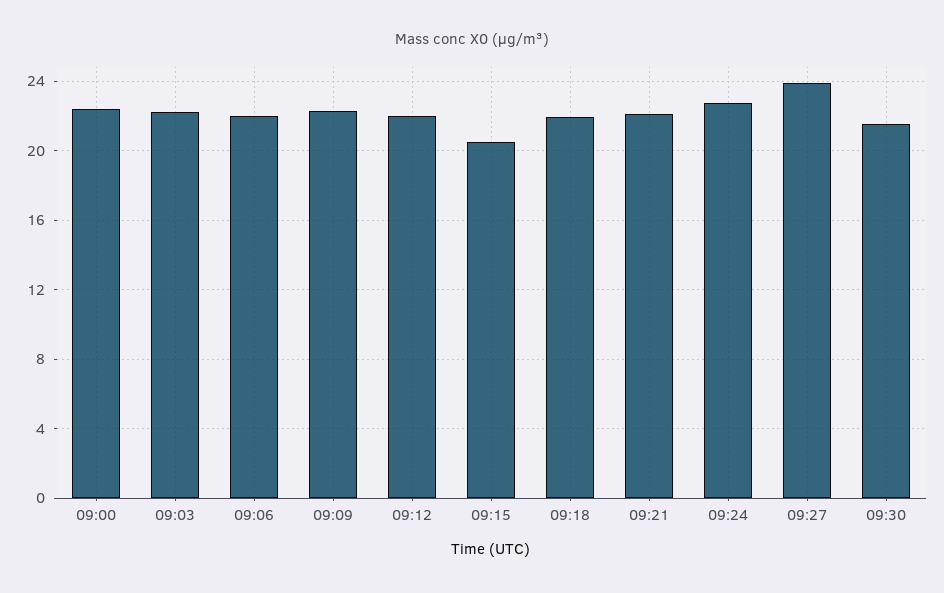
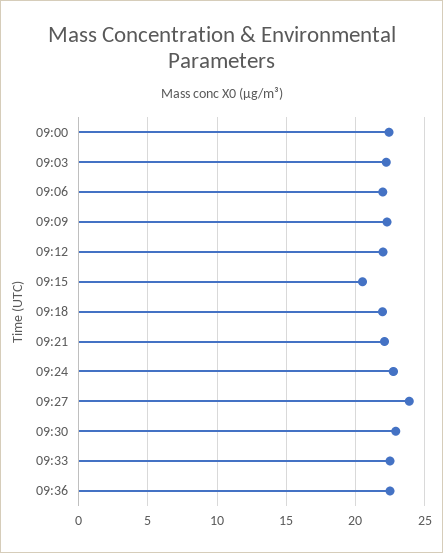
09:30: 21.5 -> 23
09:33: none -> 22.5
09:36: none -> 22.5

